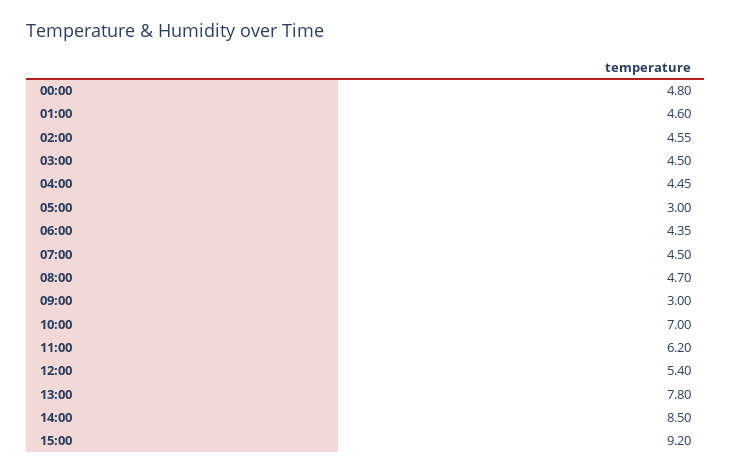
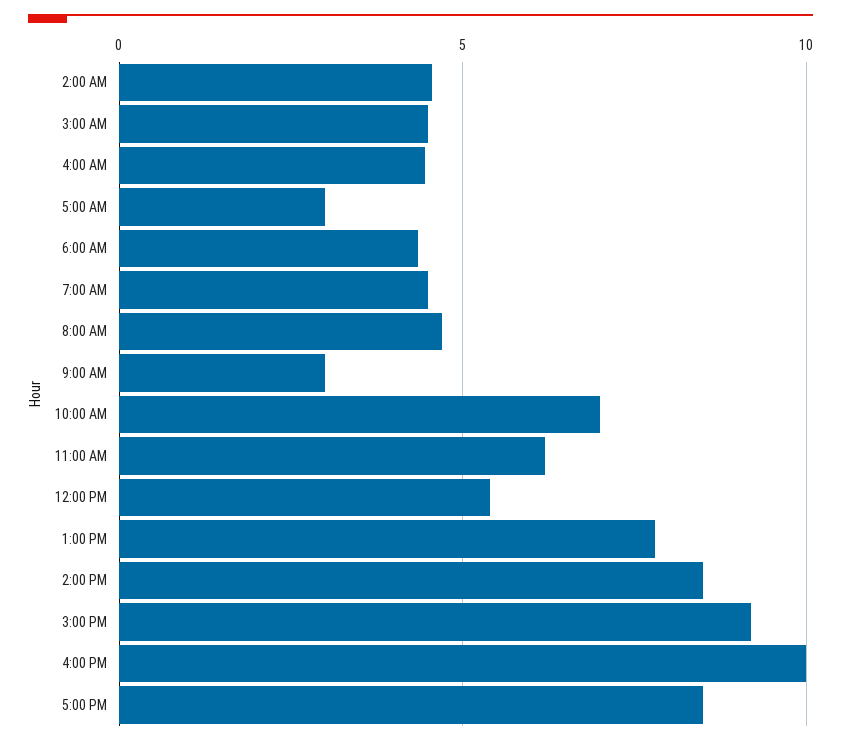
00:00: 4.8 -> none
01:00: 4.6 -> none
4:00 PM: none -> 10
5:00 PM: none -> 8.5

